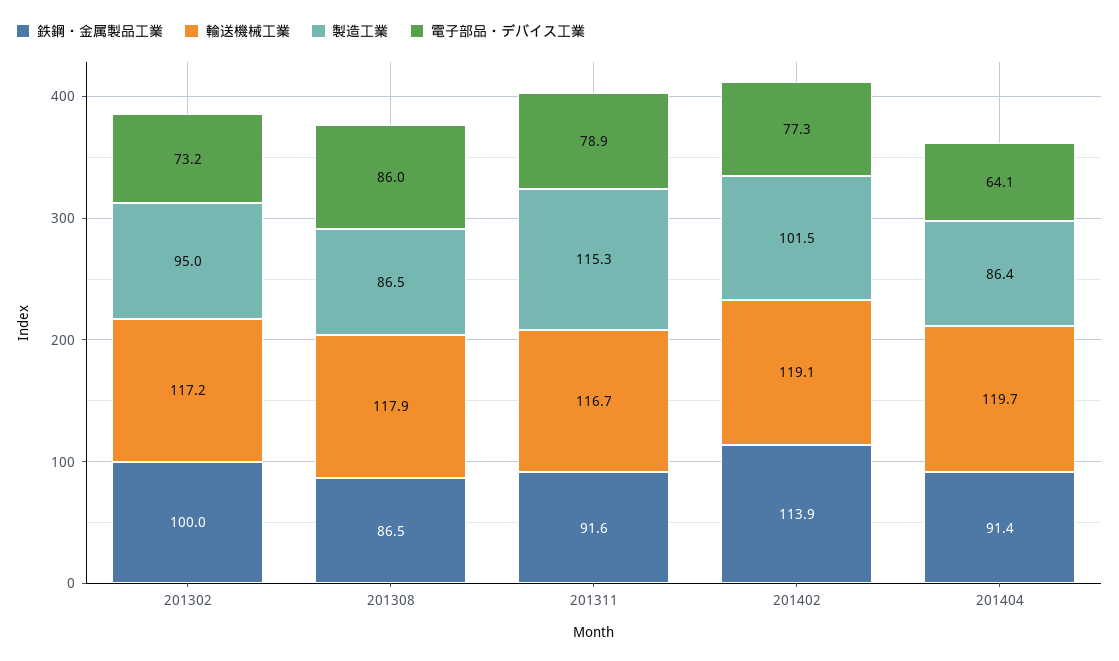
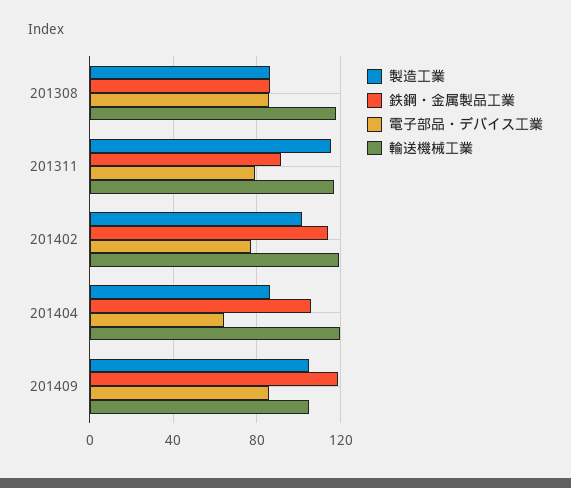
鉄鋼・金属製品工業, 201302: 100 -> none
輸送機械工業, 201302: 117.2 -> none
製造工業, 201302: 95 -> none
電子部品・デバイス工業, 201302: 73.2 -> none
鉄鋼・金属製品工業, 201404: 91.4 -> 105
製造工業, 201409: none -> 105
鉄鋼・金属製品工業, 201409: none -> 120
電子部品・デバイス工業, 201409: none -> 85
輸送機械工業, 201409: none -> 105

